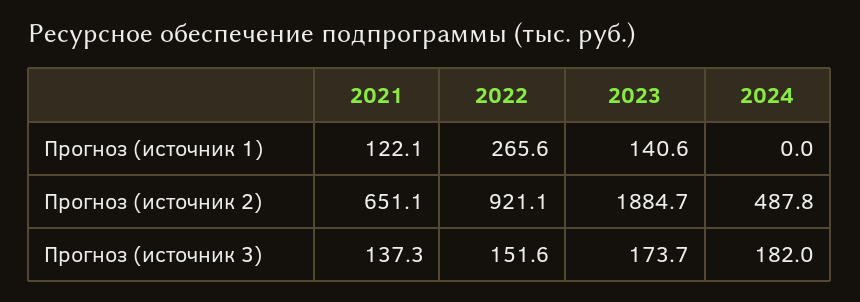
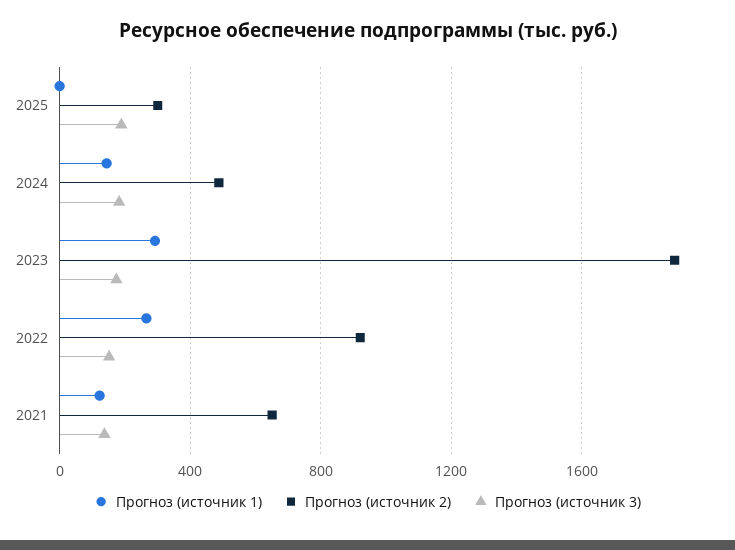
Прогноз (источник 1), 2023: 140.6 -> 300
Прогноз (источник 1), 2024: 0 -> 150
Прогноз (источник 1), 2025: none -> 0
Прогноз (источник 2), 2025: none -> 300
Прогноз (источник 3), 2025: none -> 200

